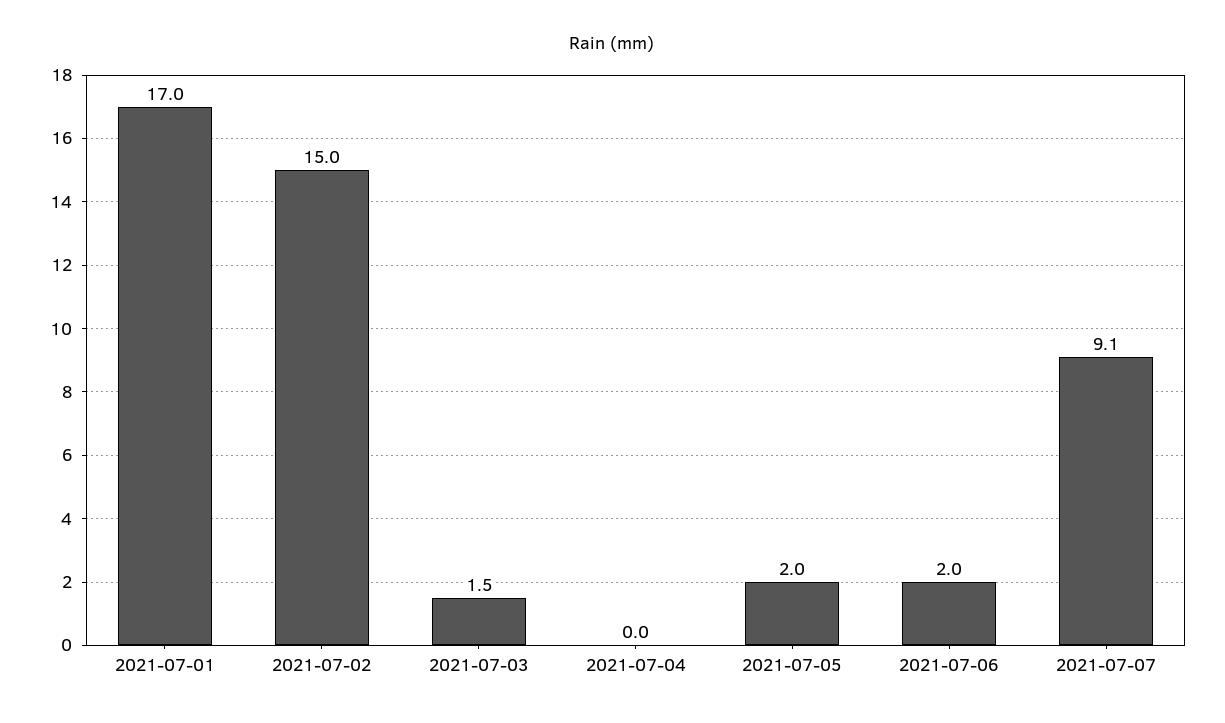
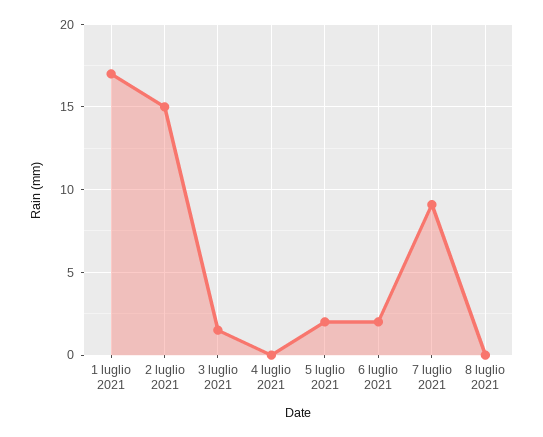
8 luglio 2021: none -> 0

